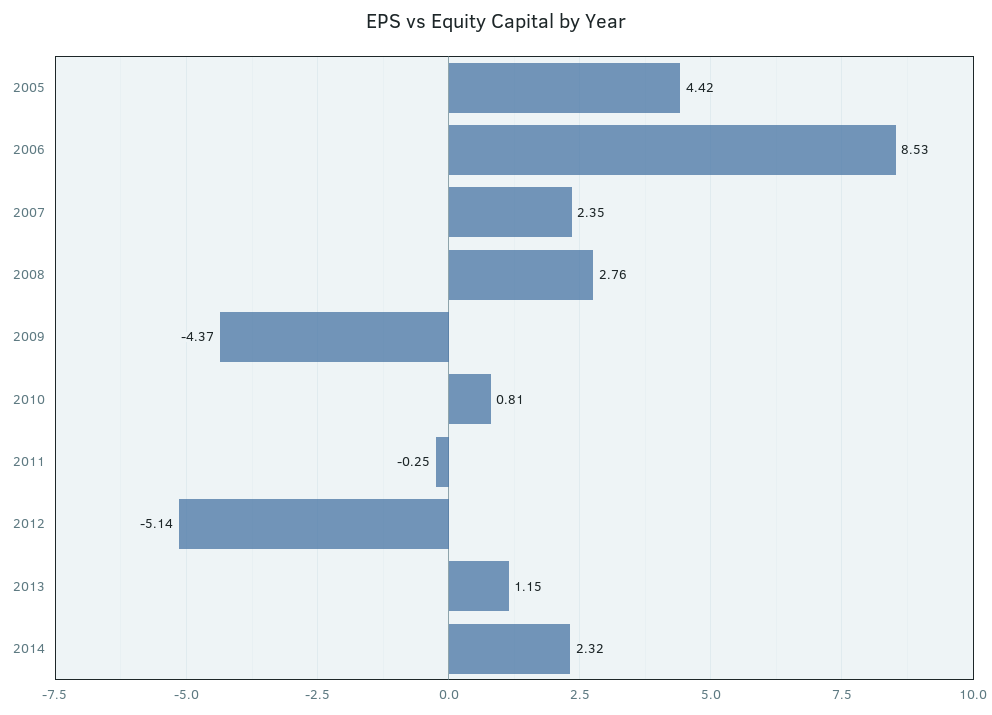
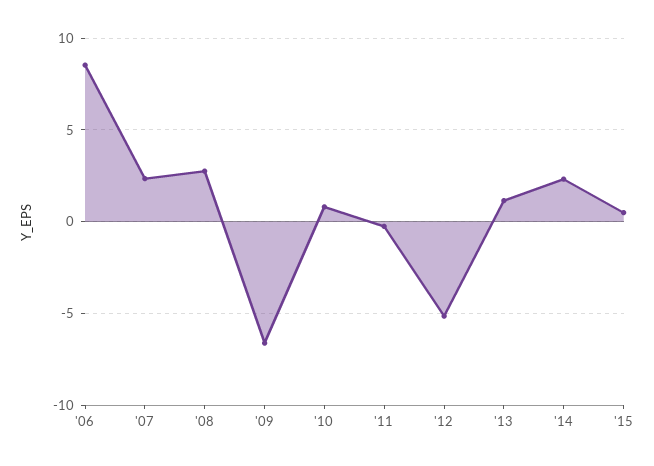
2005: 4.42 -> none
2009: -4.37 -> -6.5
'15: none -> 0.5

